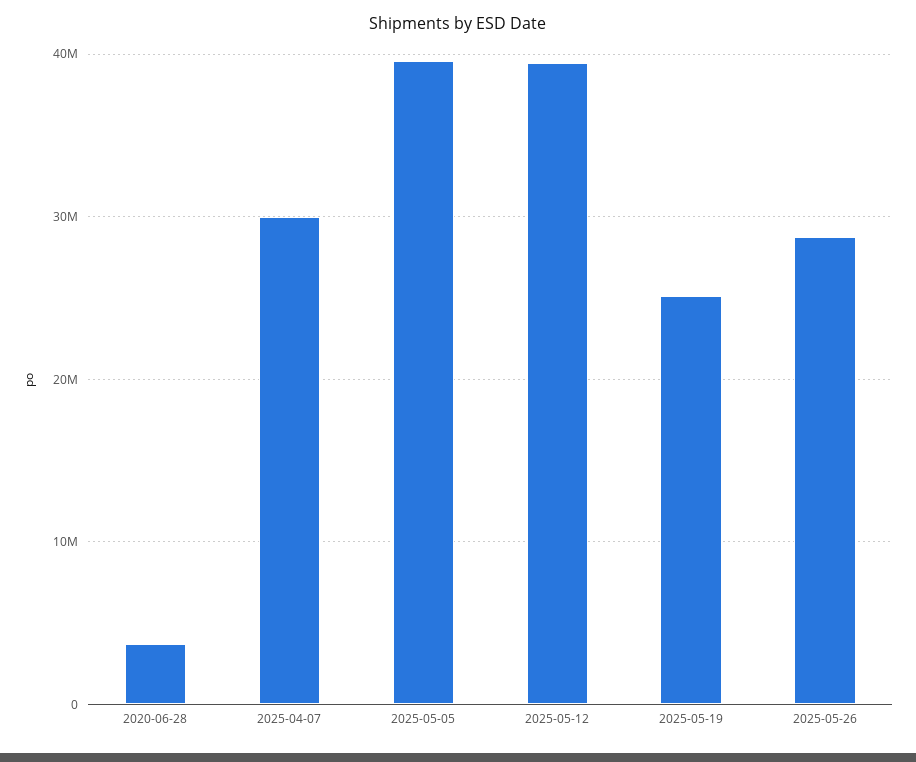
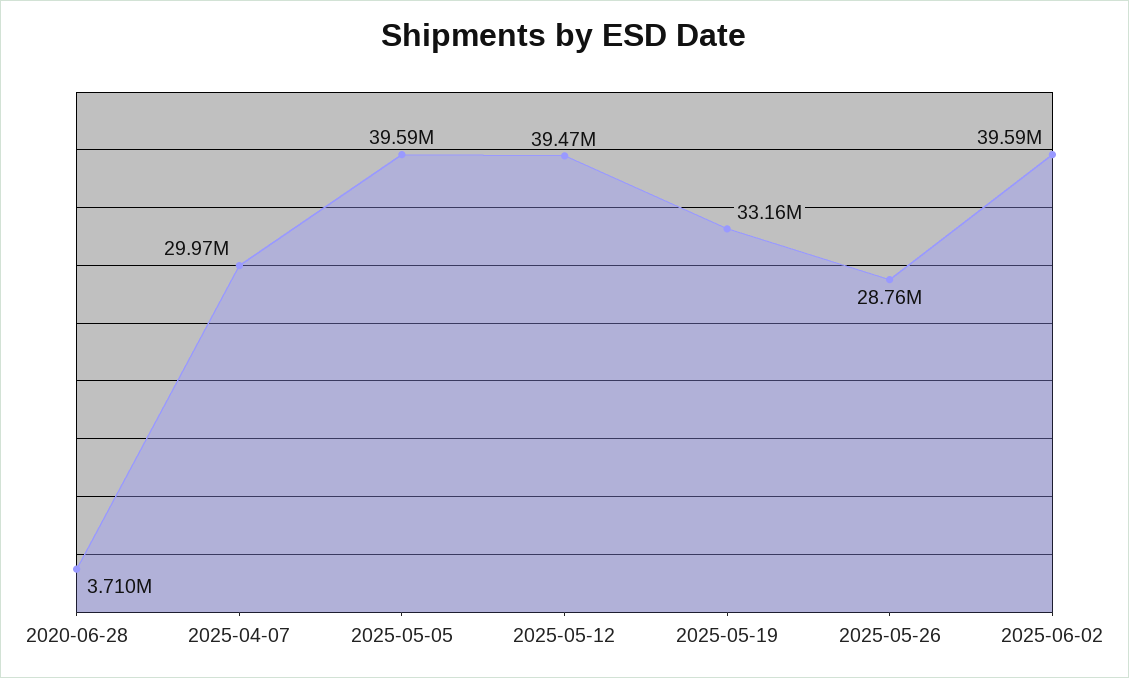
2025-05-19: 25000000 -> 33160000
2025-06-02: none -> 39590000

